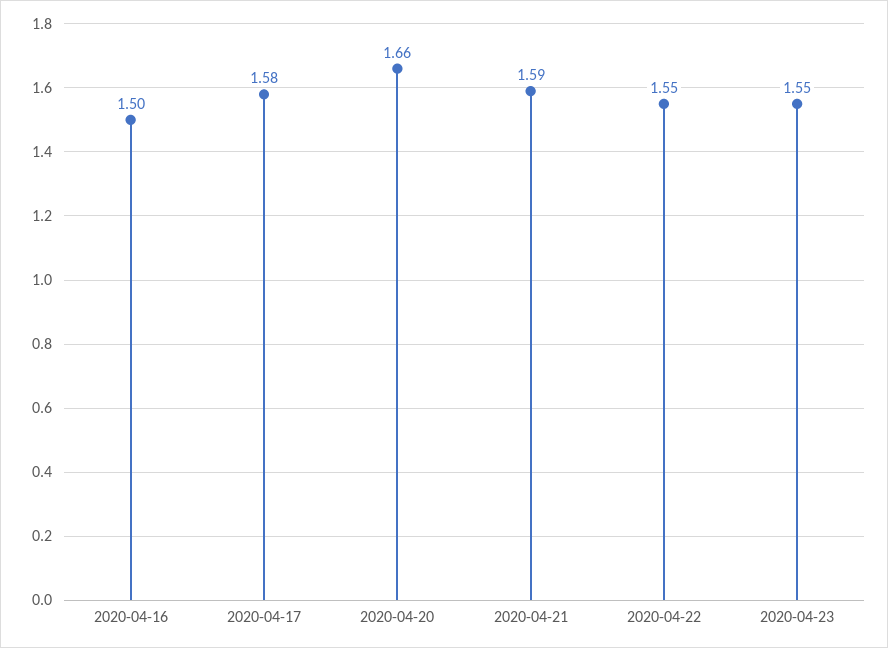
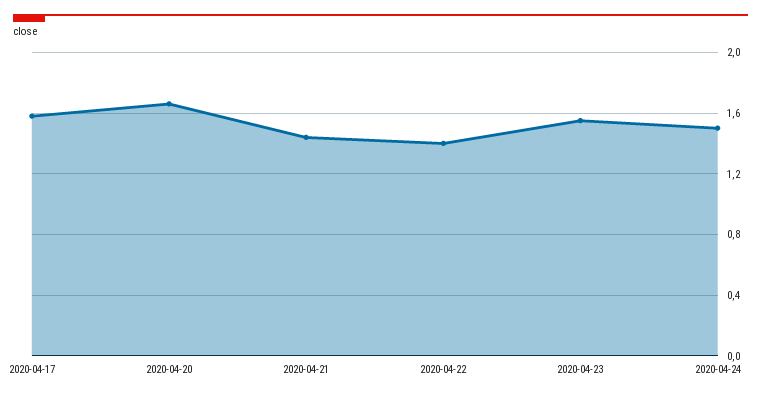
2020-04-16: 1.5 -> none
2020-04-21: 1.59 -> 1.45
2020-04-22: 1.55 -> 1.4
2020-04-24: none -> 1.5

